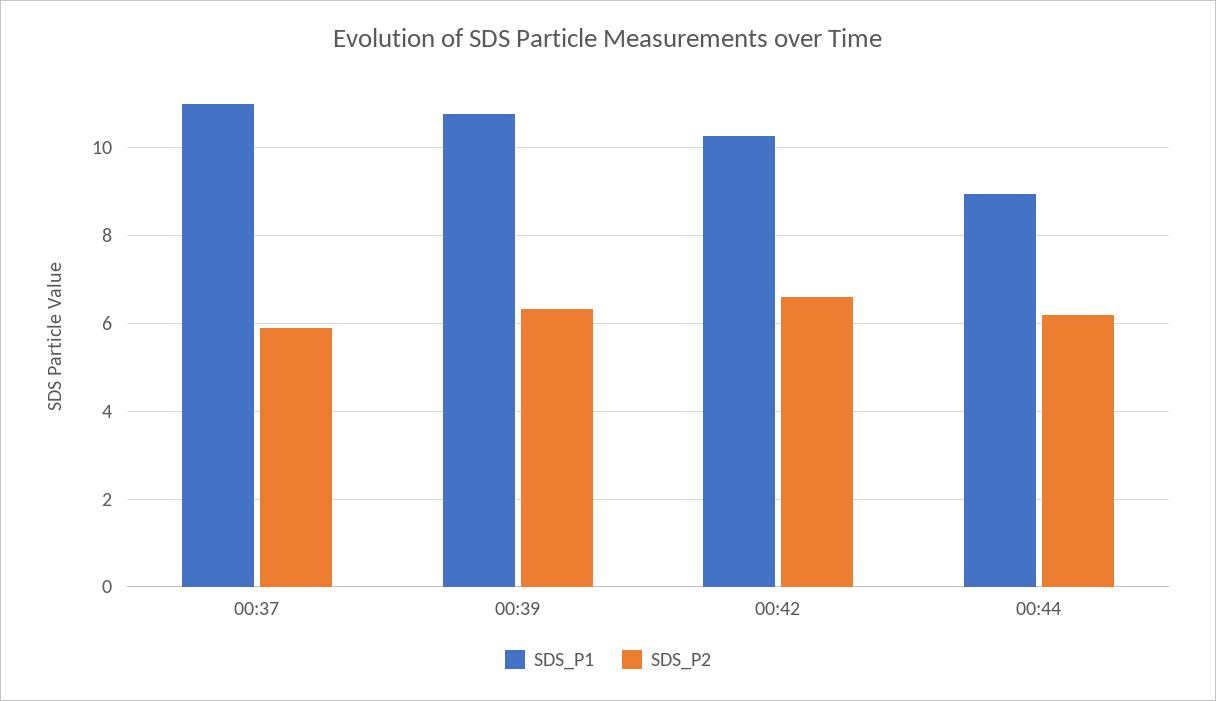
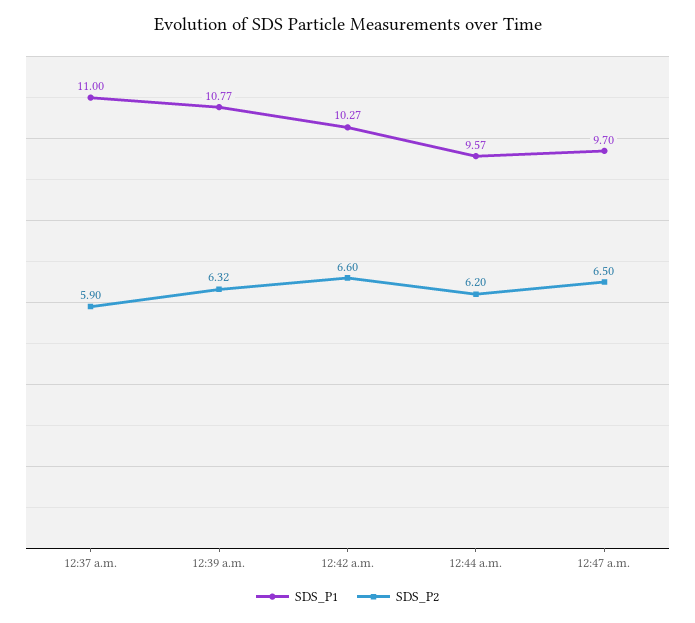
SDS_P1, 00:44: 9 -> 9.57
SDS_P1, 12:47 a.m.: none -> 9.7
SDS_P2, 12:47 a.m.: none -> 6.5

